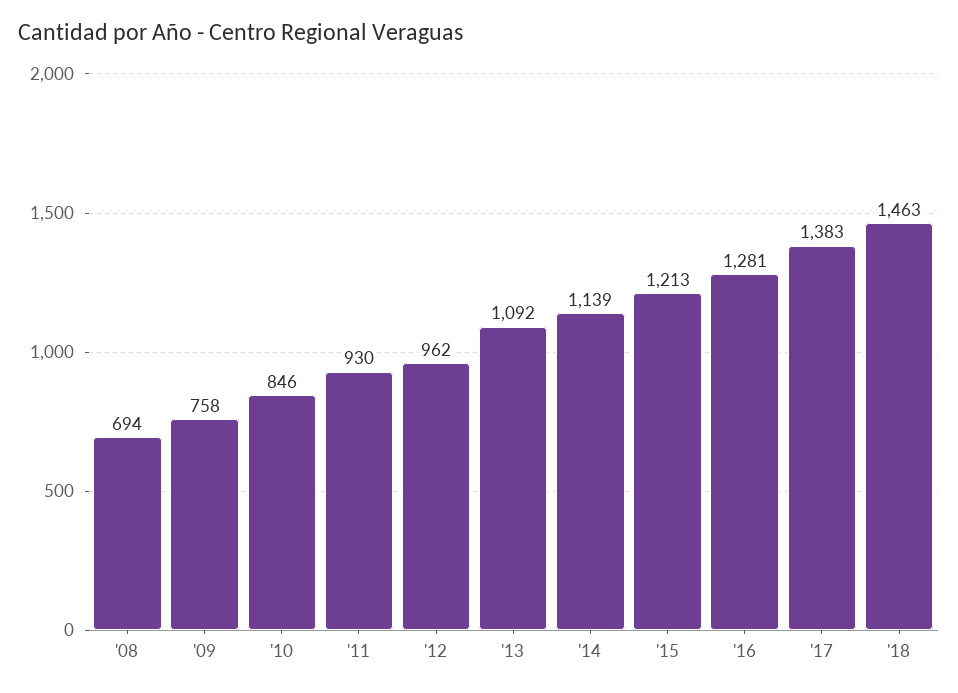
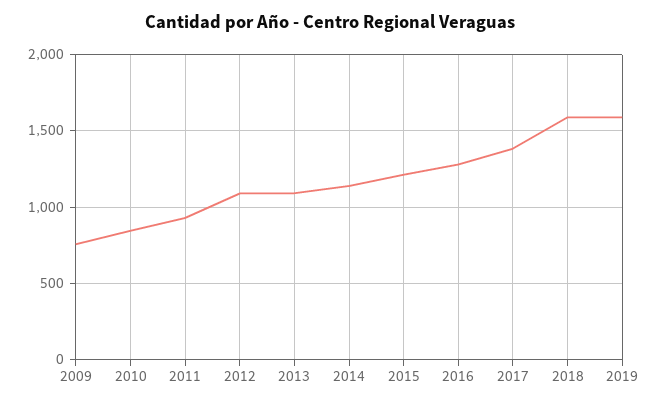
'08: 694 -> none
'12: 962 -> 1100
'18: 1463 -> 1600
2019: none -> 1600

